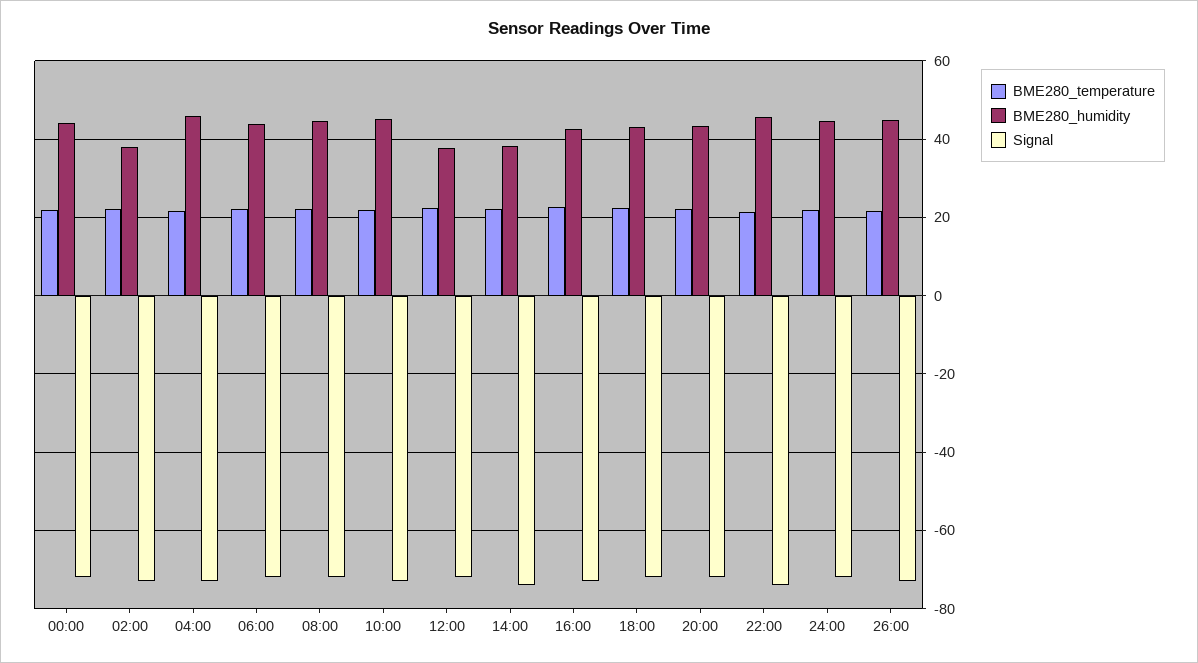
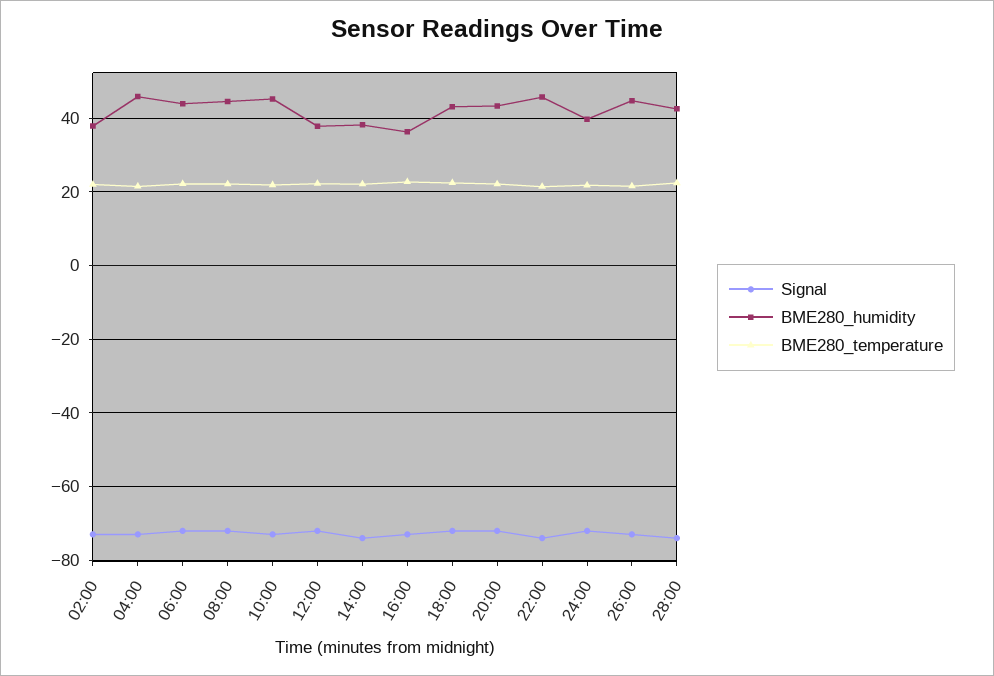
BME280_temperature, 00:00: 22 -> none
BME280_humidity, 00:00: 44 -> none
Signal, 00:00: -72 -> none
BME280_humidity, 16:00: 42 -> 36
BME280_humidity, 24:00: 44 -> 40
Signal, 28:00: none -> -74
BME280_humidity, 28:00: none -> 42
BME280_temperature, 28:00: none -> 22

